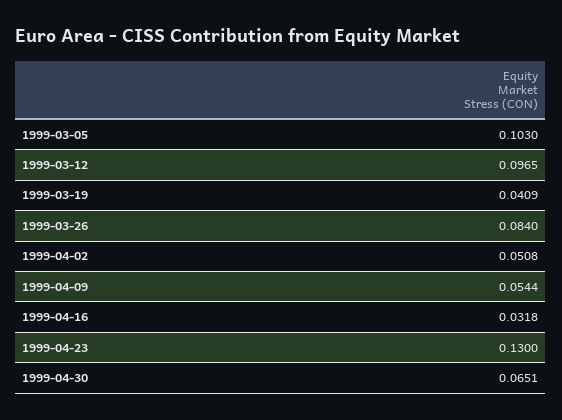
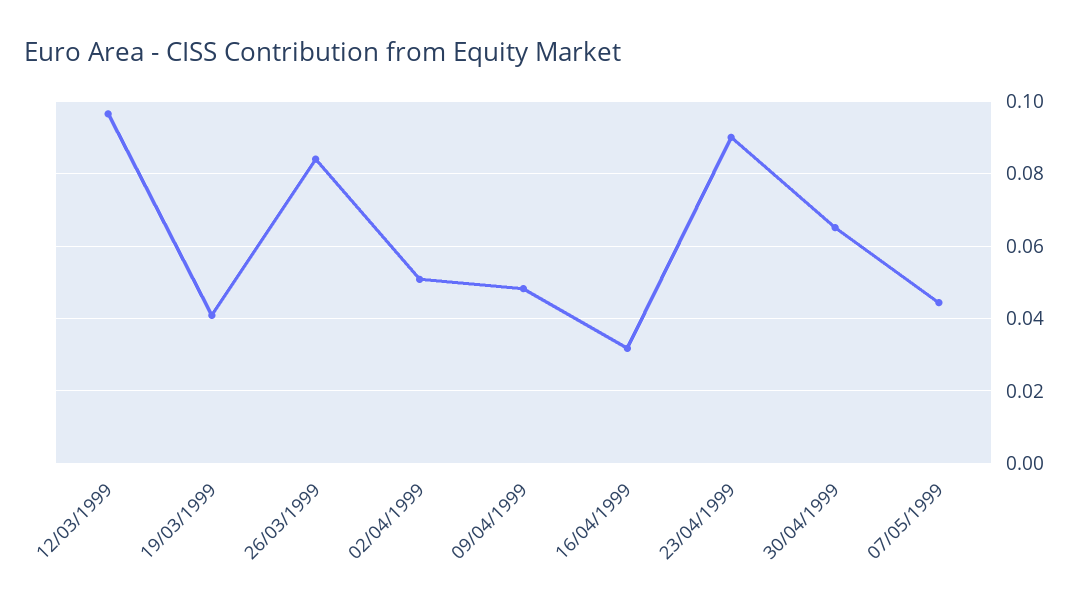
1999-03-05: 0.103 -> none
1999-04-09: 0.0544 -> 0.048
1999-04-23: 0.13 -> 0.09
07/05/1999: none -> 0.044

